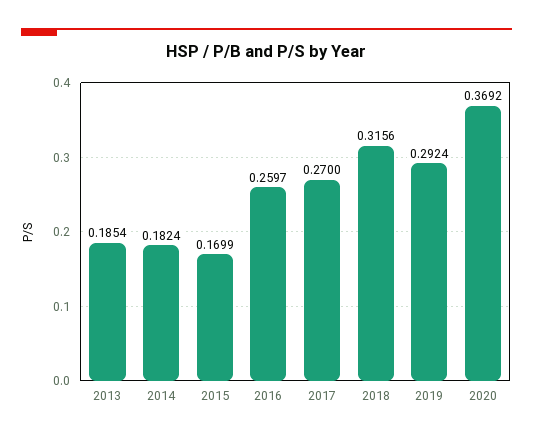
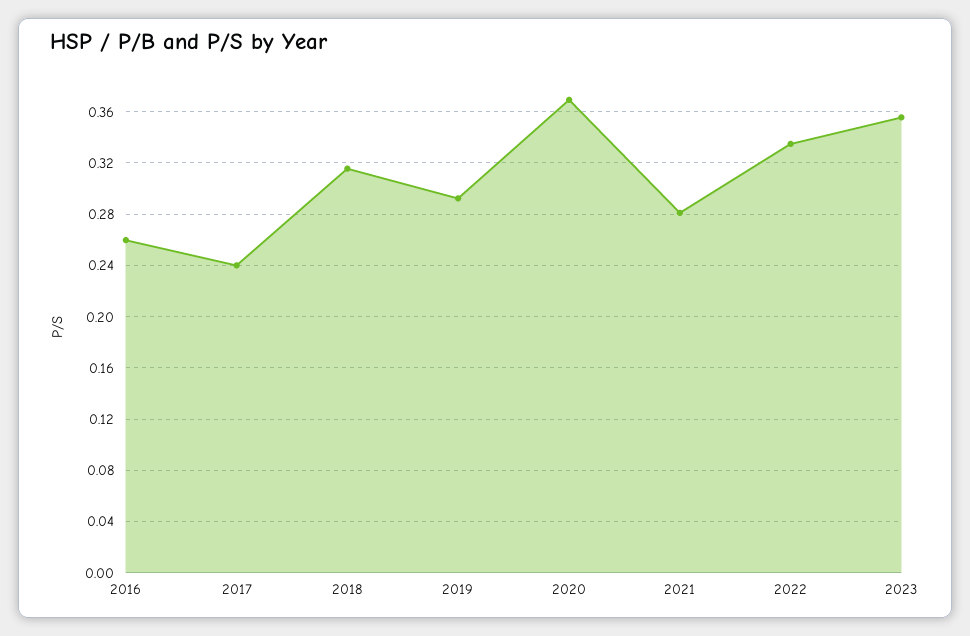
2013: 0.1854 -> none
2014: 0.1824 -> none
2015: 0.1699 -> none
2017: 0.27 -> 0.24
2021: none -> 0.28
2022: none -> 0.335
2023: none -> 0.355

